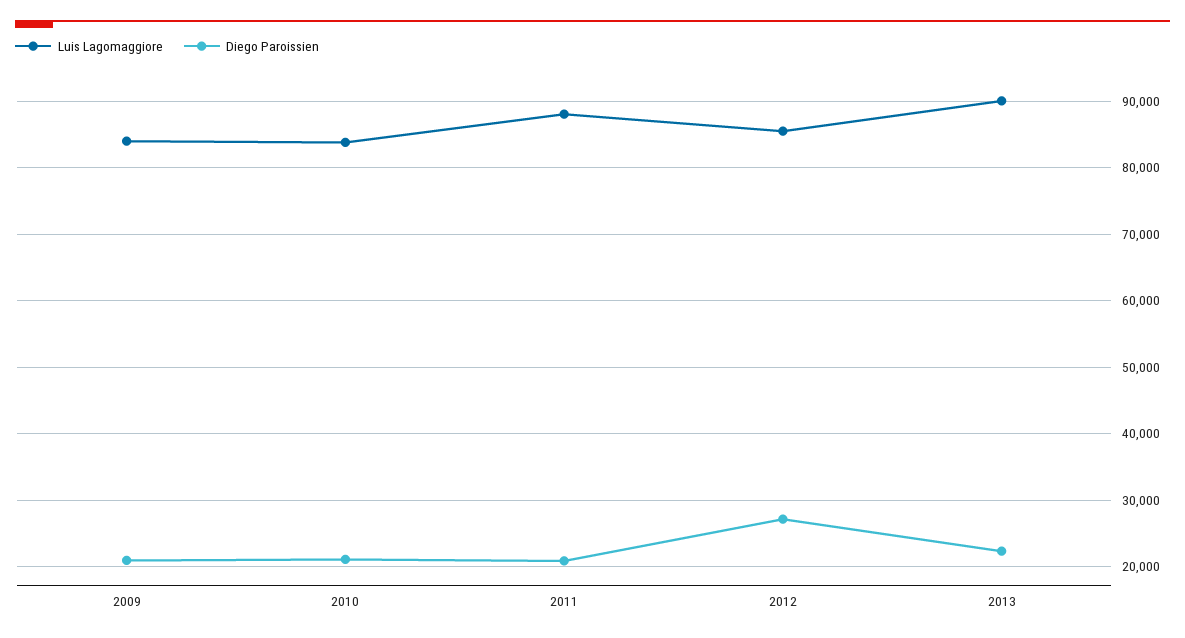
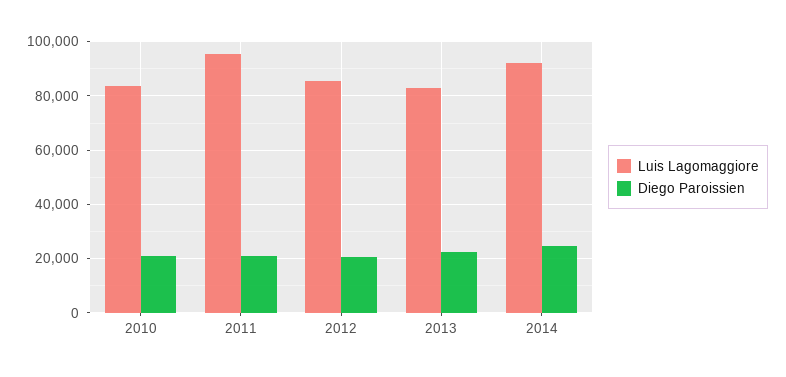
Luis Lagomaggiore, 2009: 84000 -> none
Diego Paroissien, 2009: 21000 -> none
Luis Lagomaggiore, 2011: 88000 -> 95000
Diego Paroissien, 2012: 27000 -> 20000
Luis Lagomaggiore, 2013: 90000 -> 82500
Luis Lagomaggiore, 2014: none -> 92500
Diego Paroissien, 2014: none -> 25000

